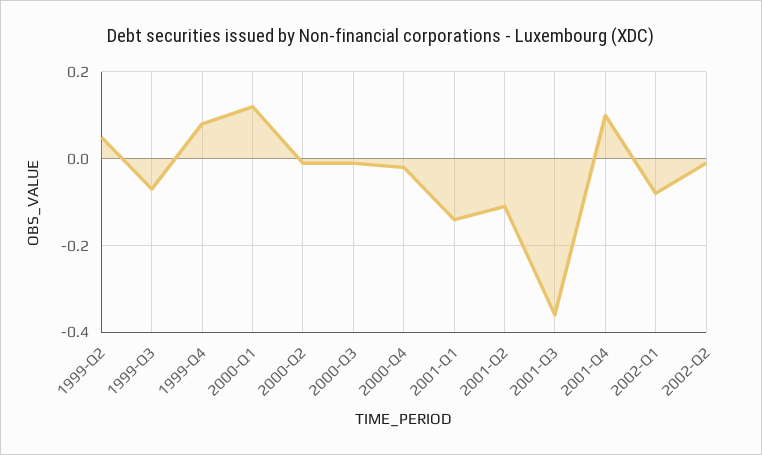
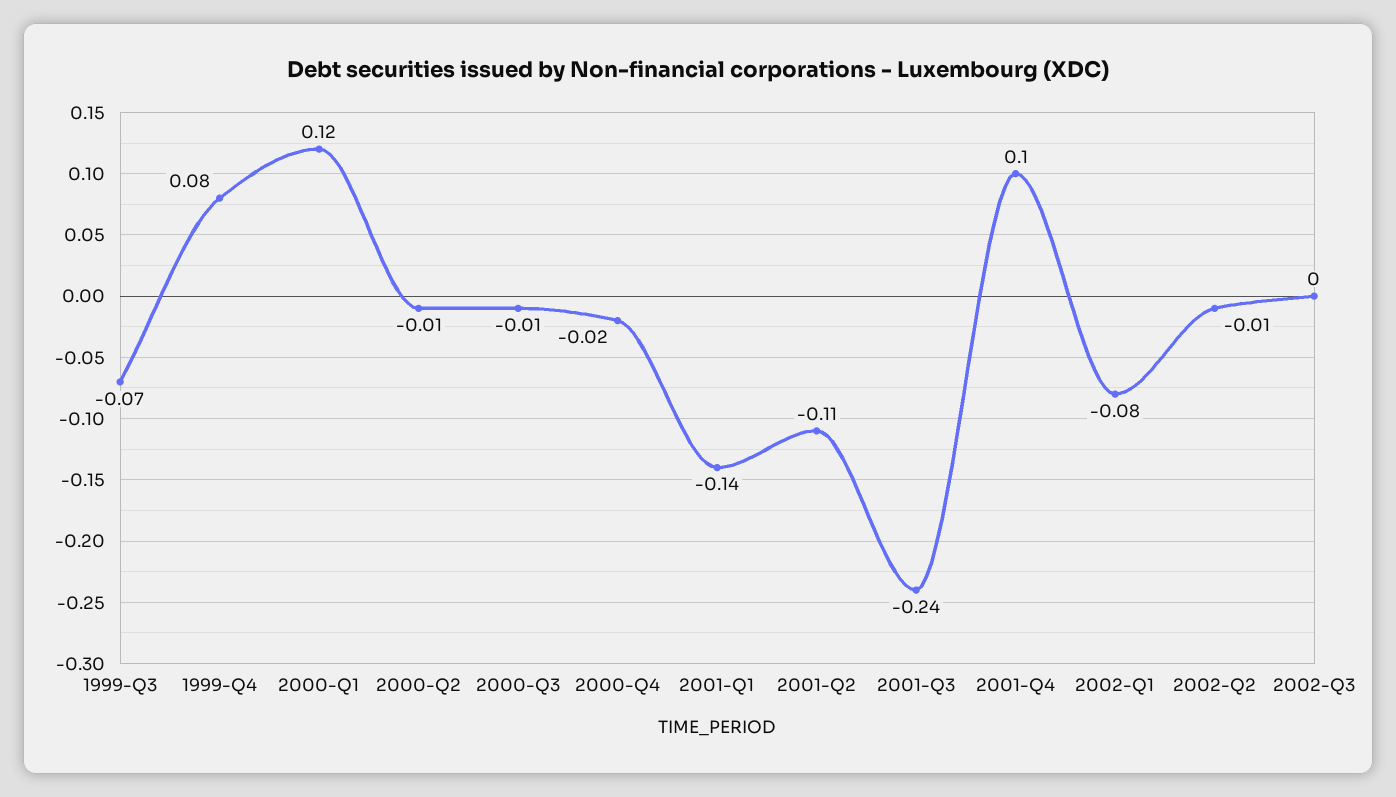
1999-Q2: 0.05 -> none
2001-Q3: -0.35 -> -0.24
2002-Q3: none -> 0

